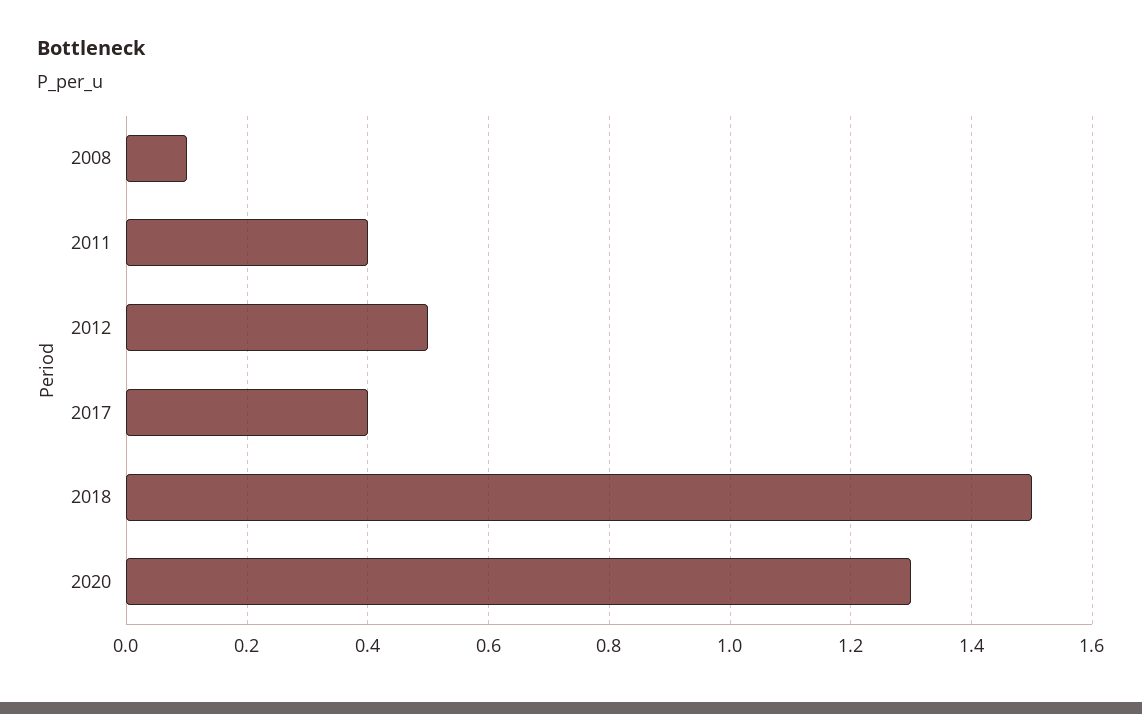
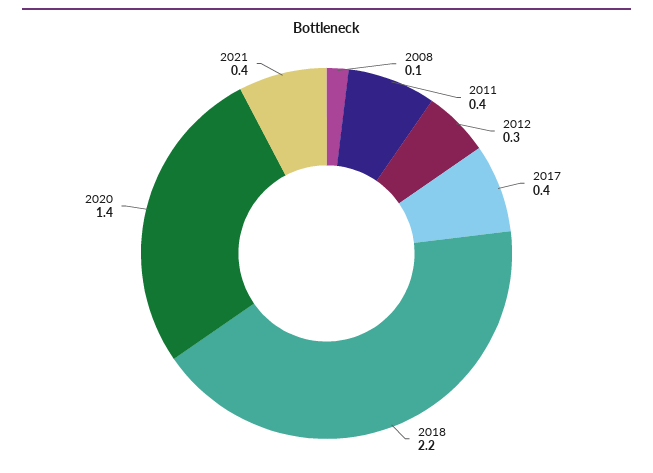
2012: 0.5 -> 0.3
2018: 1.5 -> 2.2
2020: 1.3 -> 1.4
2021: none -> 0.4

